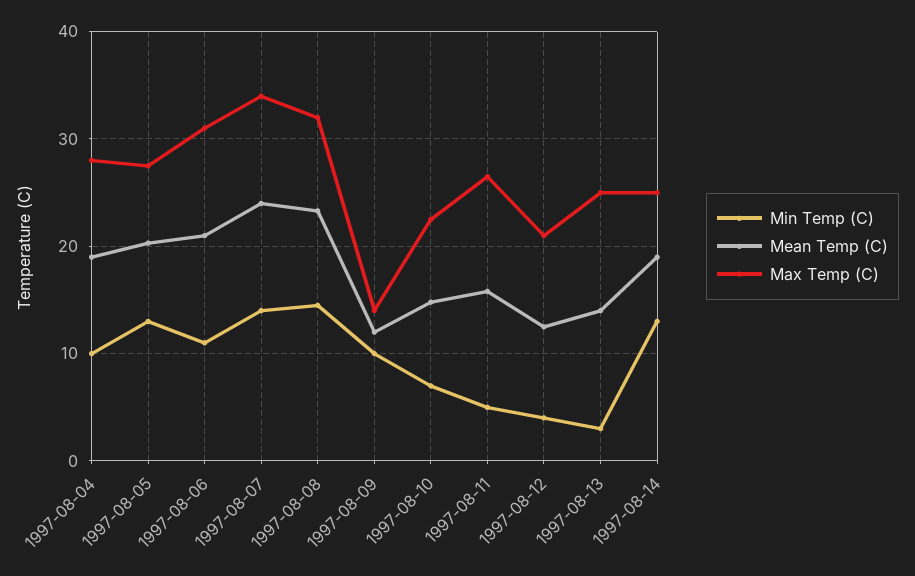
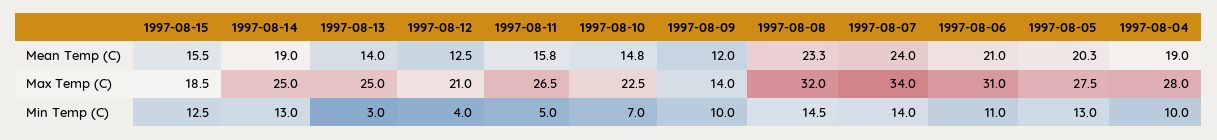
Mean Temp (C), 1997-08-15: none -> 15.5
Max Temp (C), 1997-08-15: none -> 18.5
Min Temp (C), 1997-08-15: none -> 12.5

